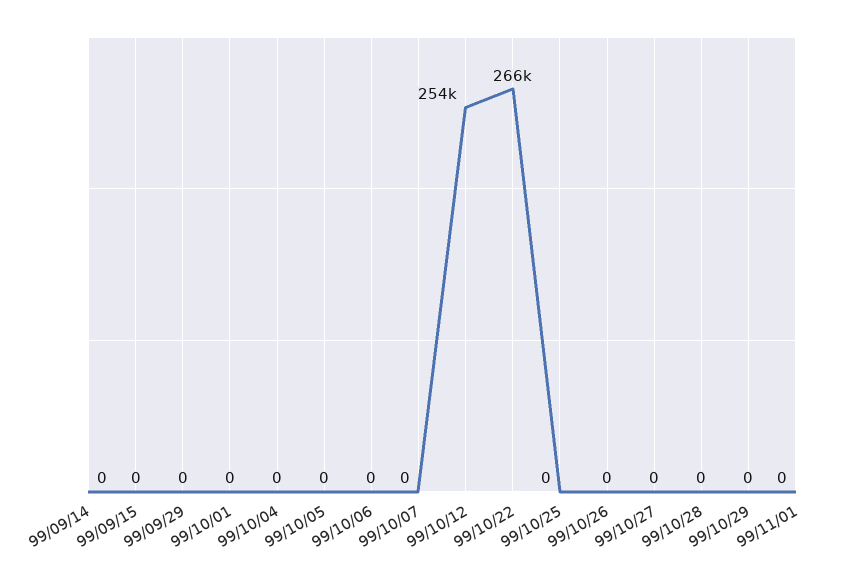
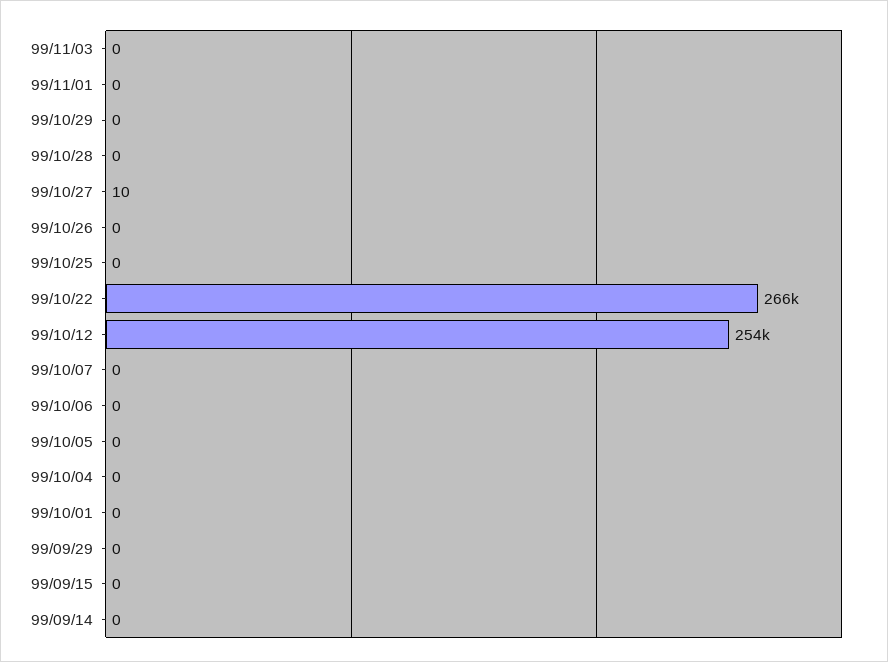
99/10/27: 0 -> 10
99/11/03: none -> 0

